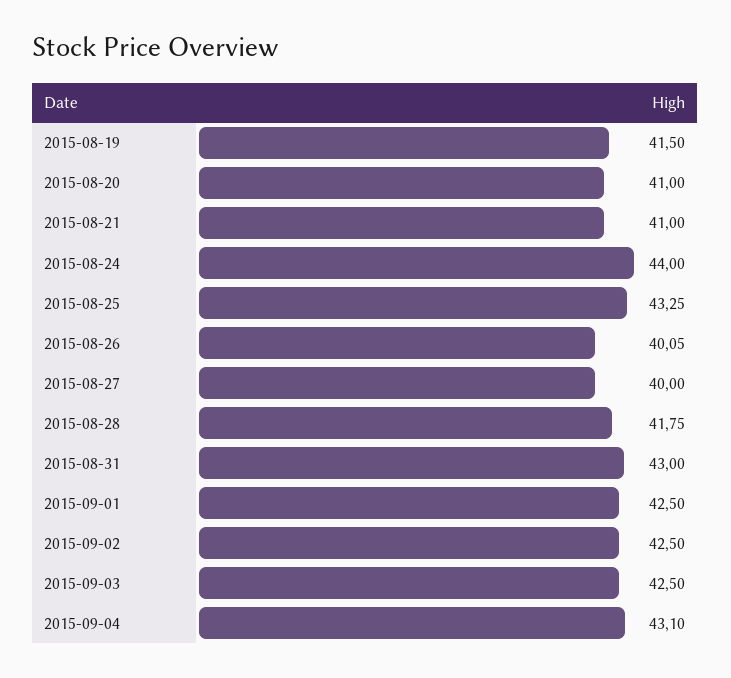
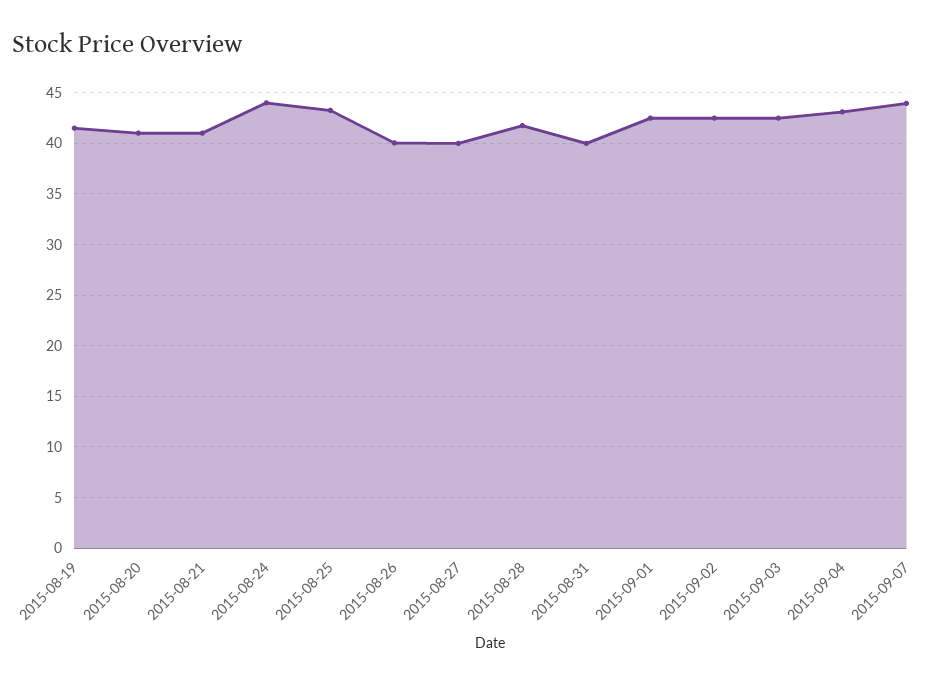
2015-08-31: 43 -> 40
2015-09-07: none -> 44

